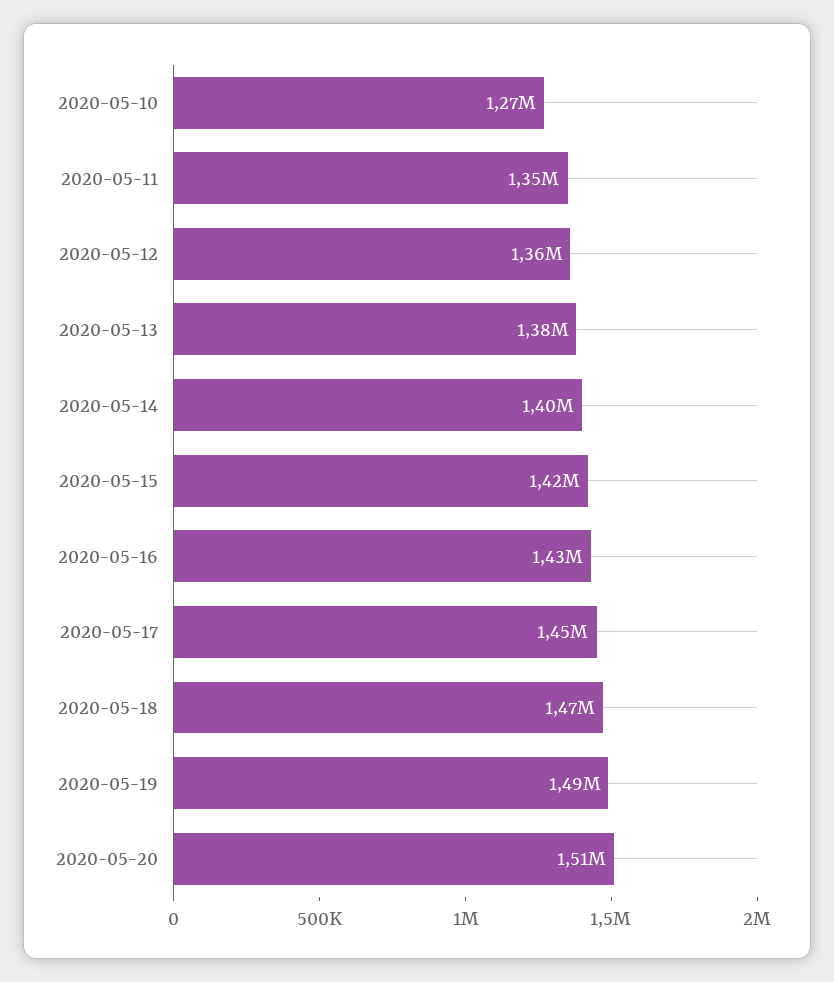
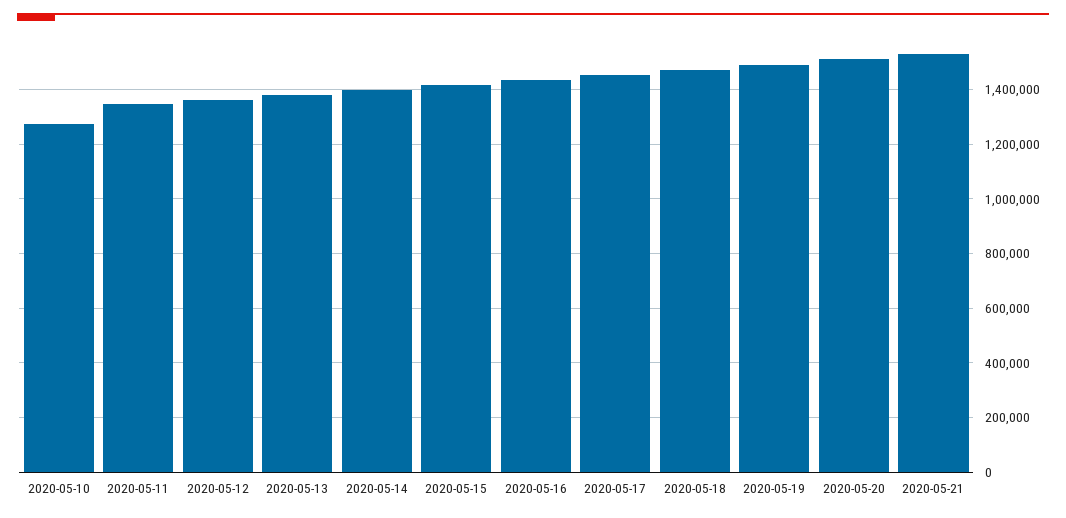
2020-05-21: none -> 1525000

